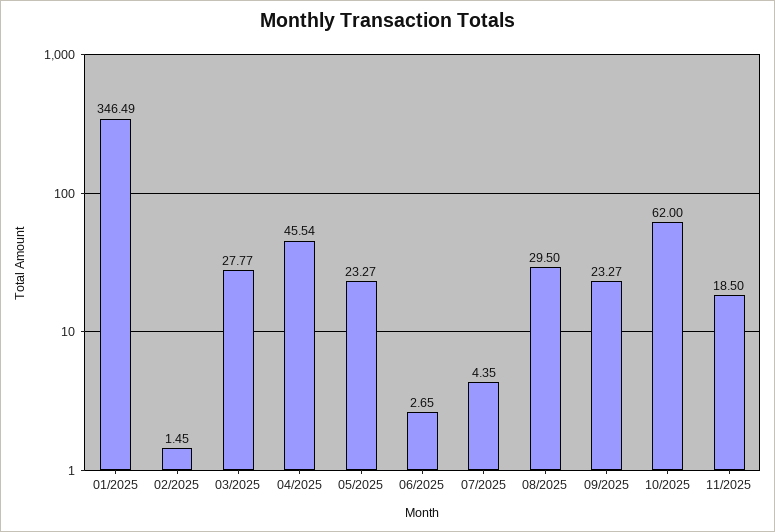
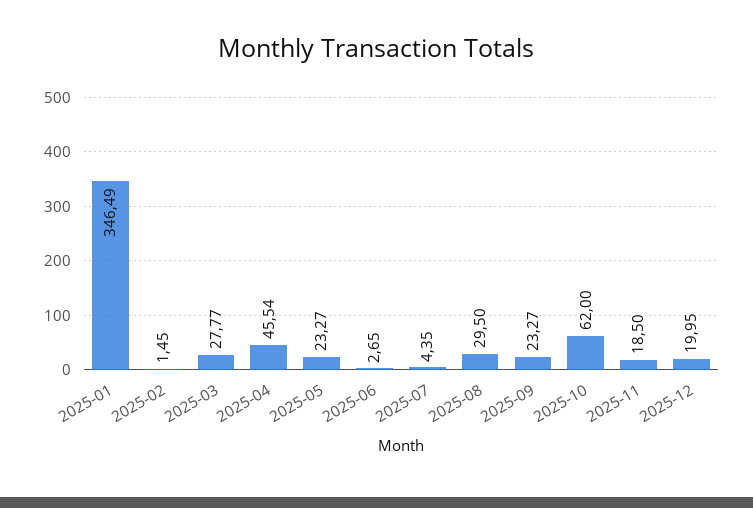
2025-12: none -> 19.95

